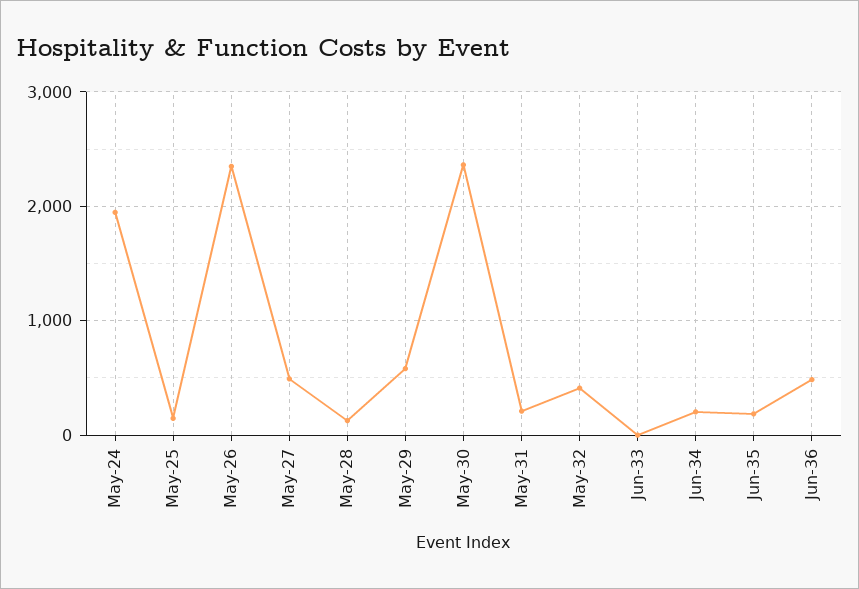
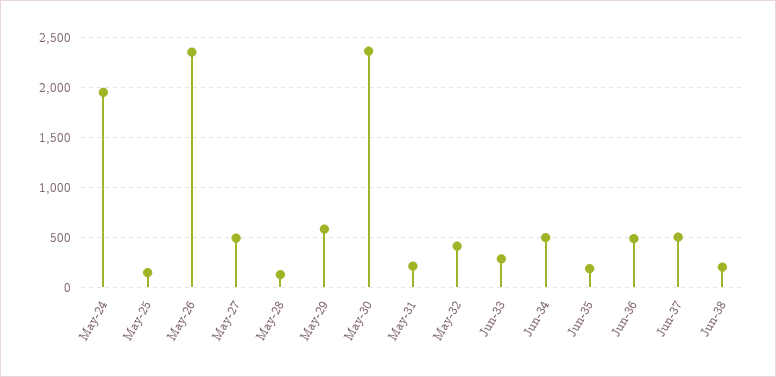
Jun-33: 0 -> 300
Jun-34: 200 -> 500
Jun-37: none -> 500
Jun-38: none -> 200

